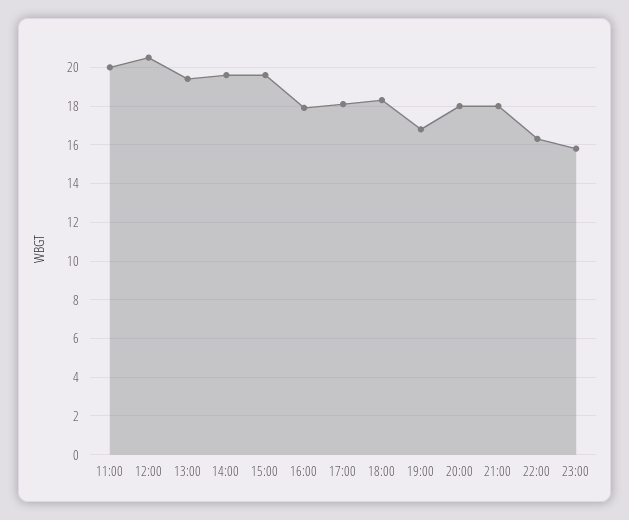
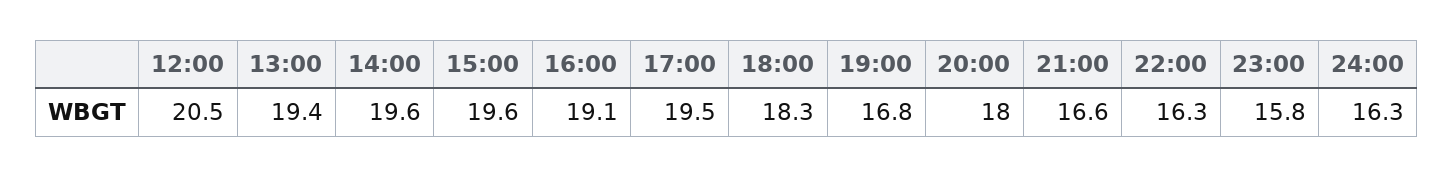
11:00: 20 -> none
16:00: 18 -> 19.1
17:00: 18 -> 19.5
21:00: 18 -> 16.6
24:00: none -> 16.3

